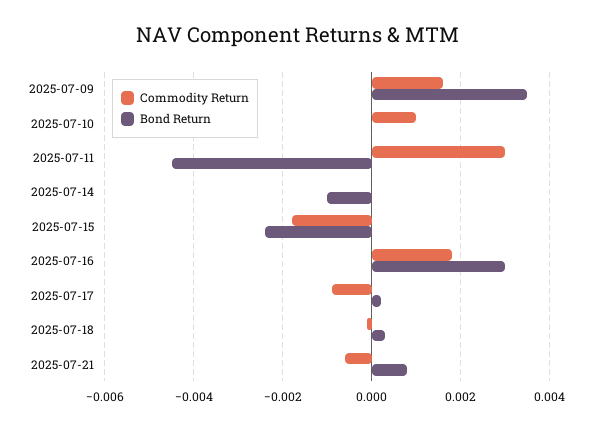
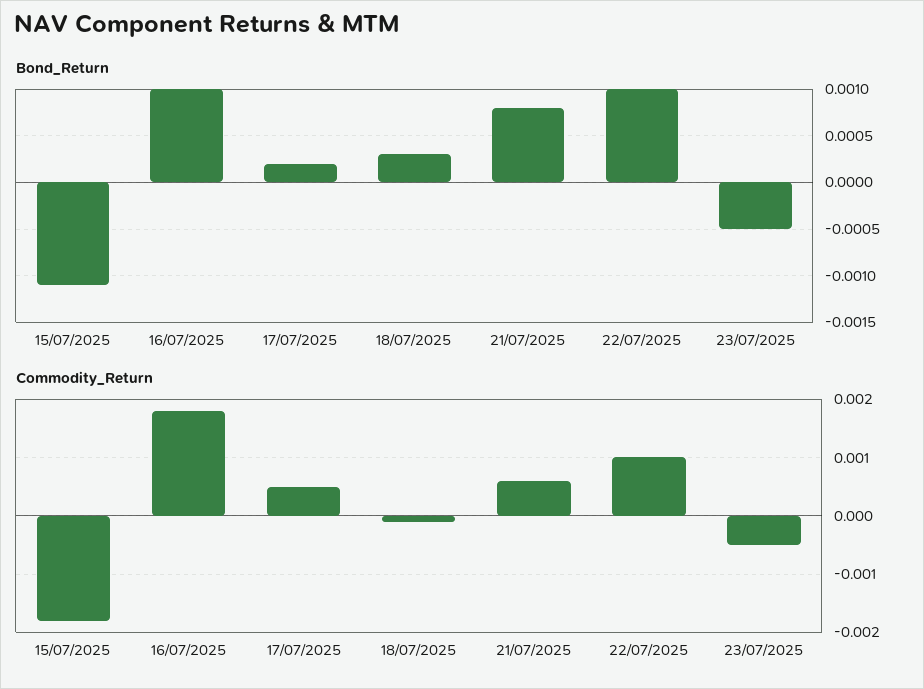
Commodity Return, 2025-07-09: 0.0015 -> none
Bond Return, 2025-07-09: 0.0035 -> none
Commodity Return, 2025-07-10: 0.001 -> none
Bond Return, 2025-07-10: 0 -> none
Commodity Return, 2025-07-11: 0.003 -> none
Bond Return, 2025-07-11: -0.0045 -> none
Commodity Return, 2025-07-14: 0 -> none
Bond Return, 2025-07-14: -0.001 -> none
Bond Return, 2025-07-15: -0.0025 -> -0.0011
Bond Return, 2025-07-16: 0.003 -> 0.001
Commodity Return, 2025-07-17: -0.001 -> 0.0005
Commodity Return, 2025-07-21: -0.0005 -> 0.0005
Bond Return, 22/07/2025: none -> 0.001
Bond Return, 23/07/2025: none -> -0.0005
Commodity Return, 22/07/2025: none -> 0.001
Commodity Return, 23/07/2025: none -> -0.0005

